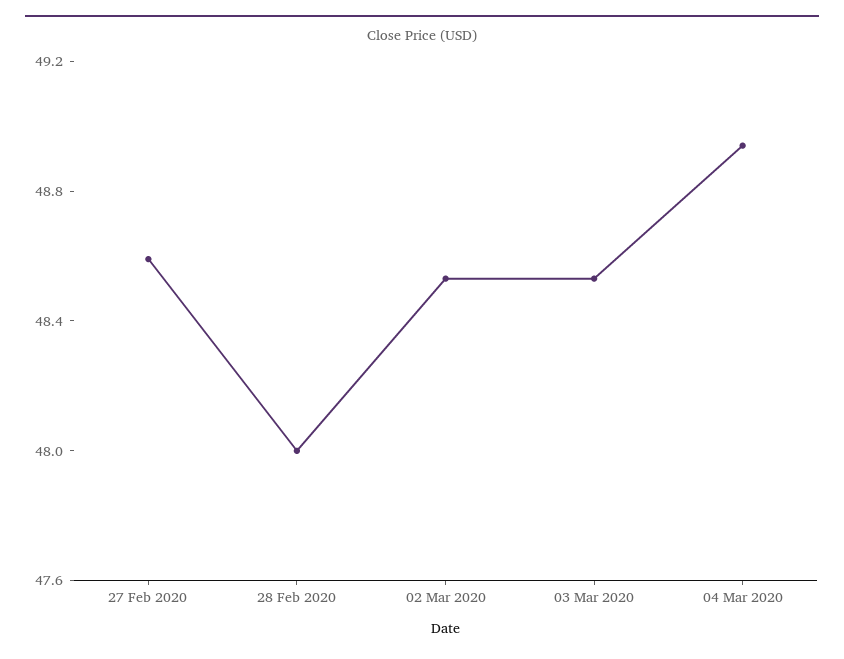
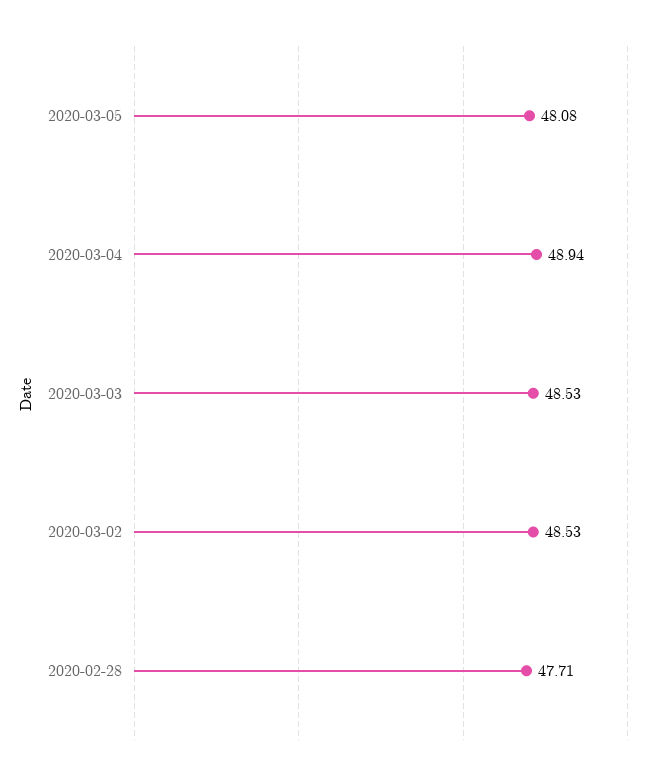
27 Feb 2020: 48.6 -> none
28 Feb 2020: 48 -> 47.71
2020-03-05: none -> 48.08

